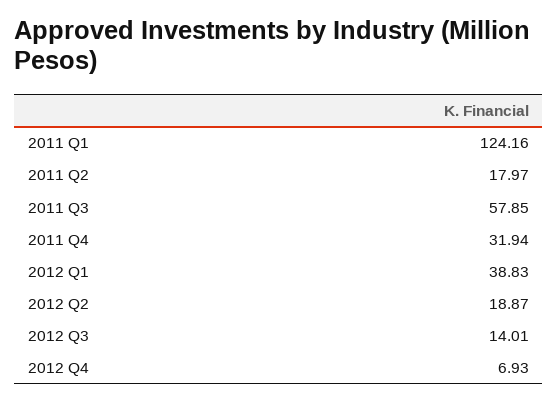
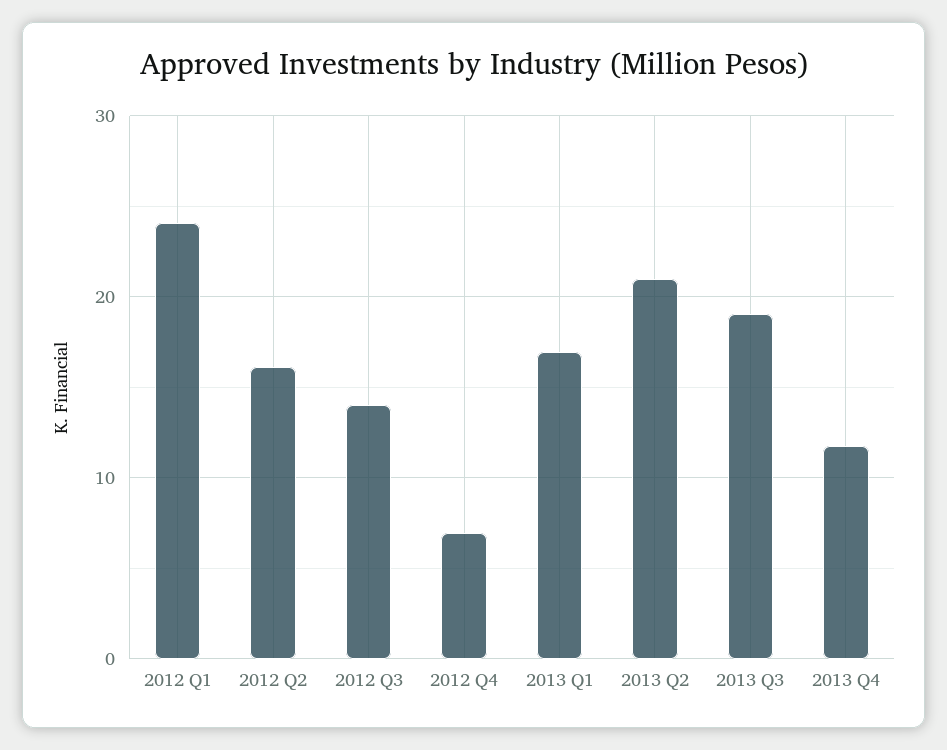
2011 Q1: 124.16 -> none
2011 Q2: 17.97 -> none
2011 Q3: 57.85 -> none
2011 Q4: 31.94 -> none
2012 Q1: 38.83 -> 24
2012 Q2: 18.87 -> 16
2013 Q1: none -> 17
2013 Q2: none -> 21
2013 Q3: none -> 19
2013 Q4: none -> 12

